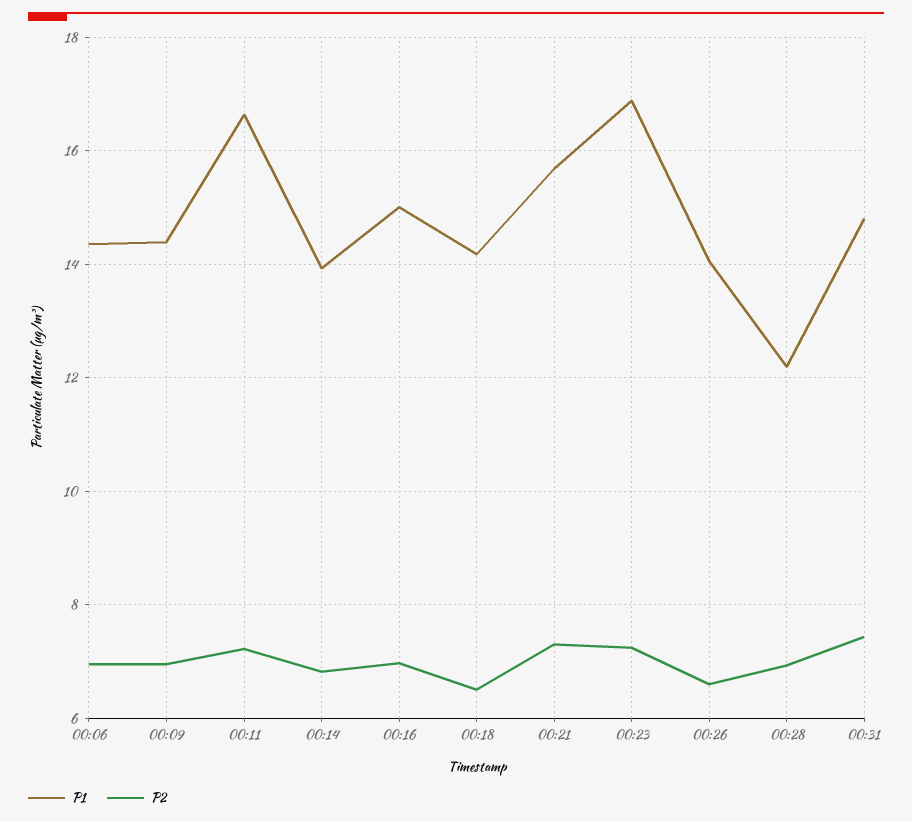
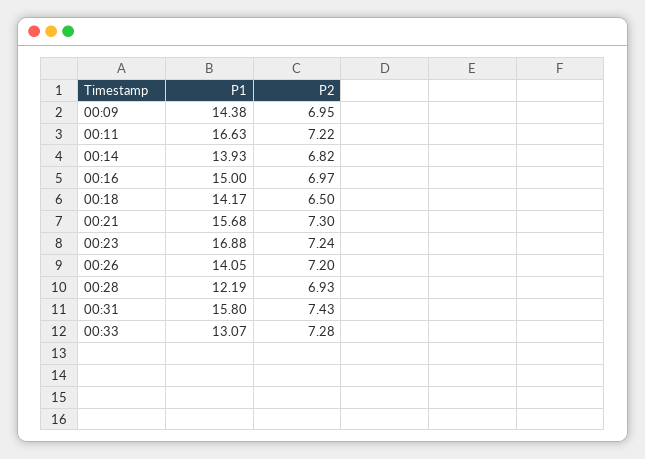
P1, 00:06: 14.4 -> none
P2, 00:06: 7 -> none
P2, 00:26: 6.6 -> 7.2
P1, 00:31: 14.8 -> 15.8
P1, 00:33: none -> 13.07
P2, 00:33: none -> 7.28

